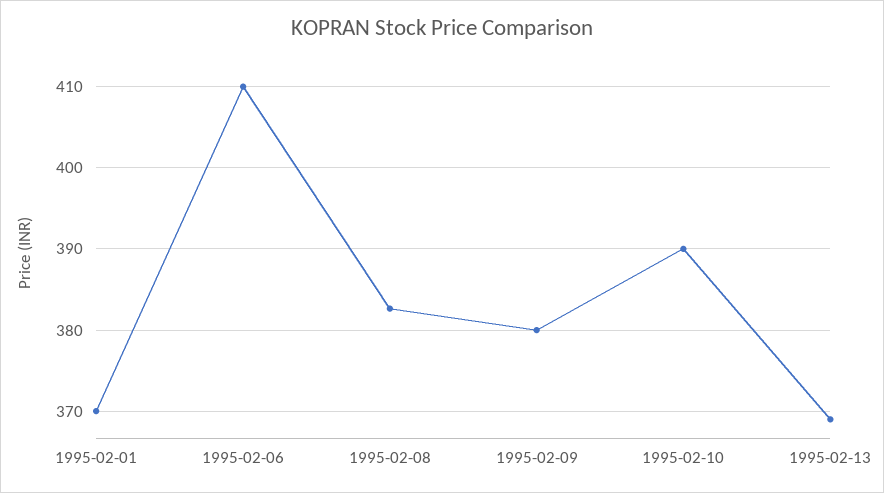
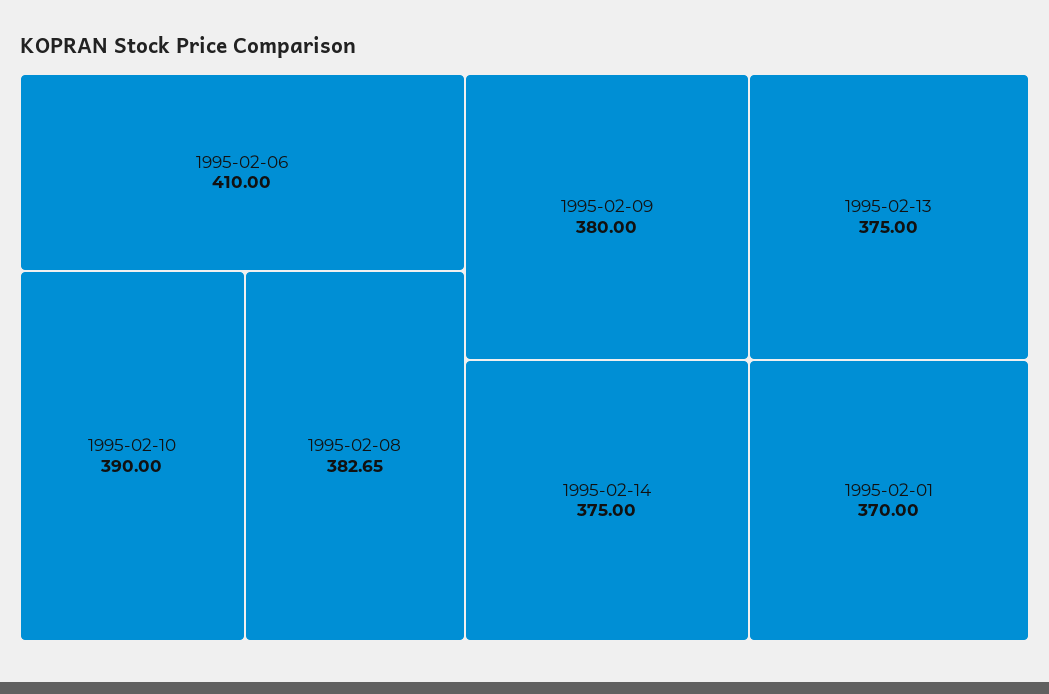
1995-02-13: 369 -> 375
1995-02-14: none -> 375

